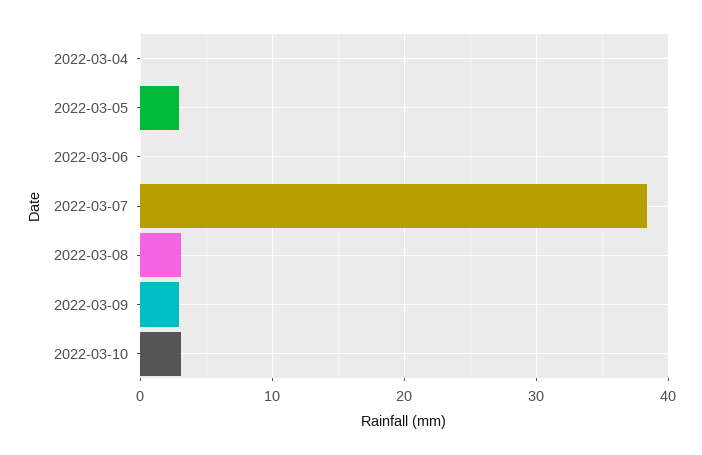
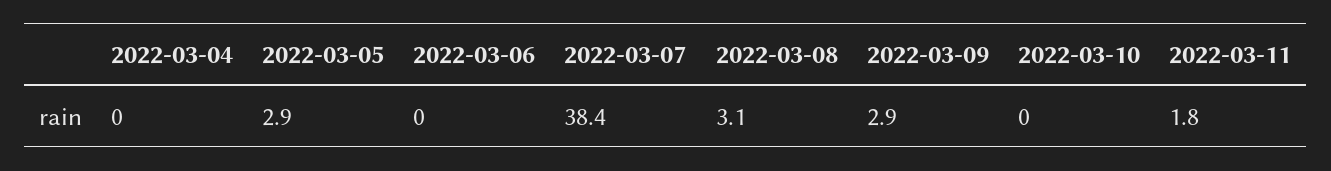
2022-03-10: 3 -> 0
2022-03-11: none -> 1.8

